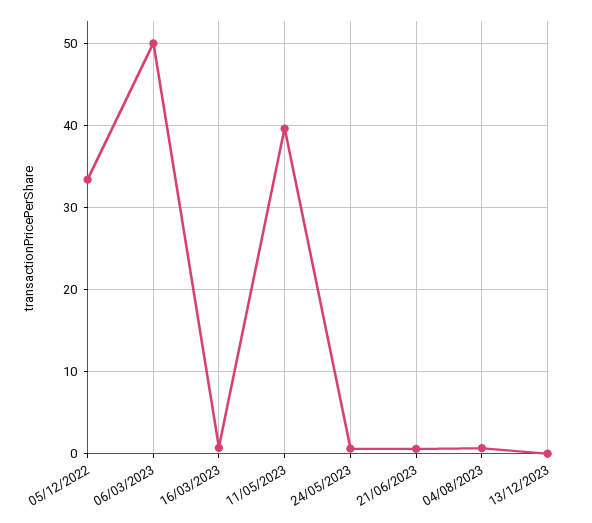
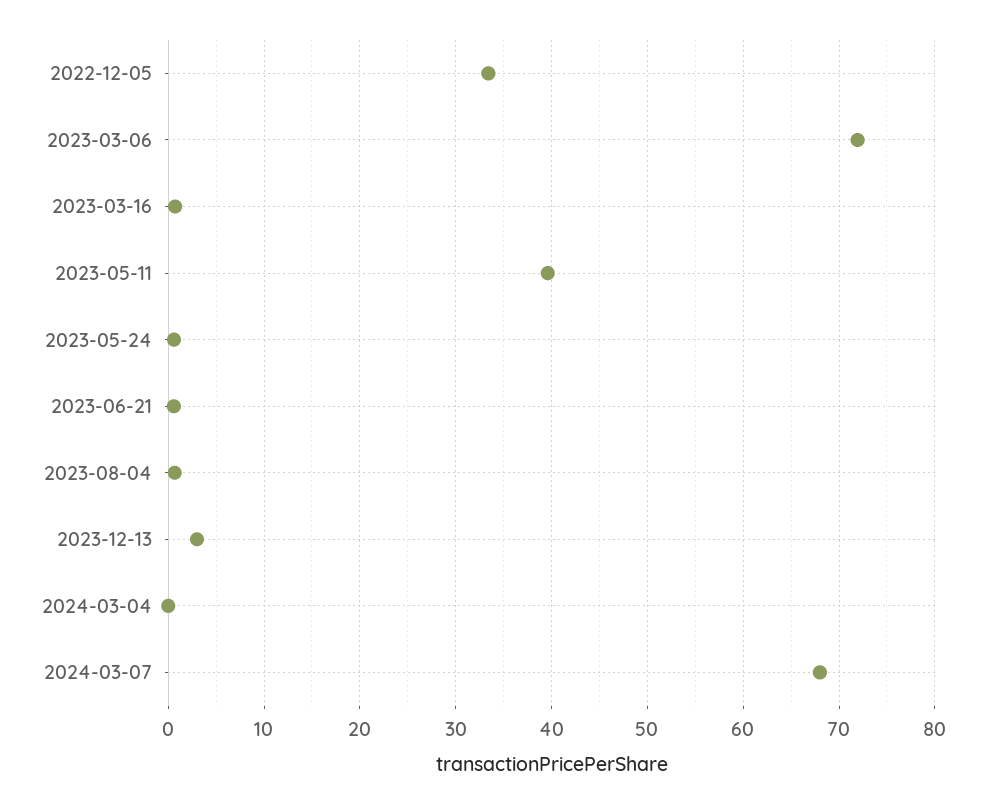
06/03/2023: 50 -> 72
13/12/2023: 0 -> 3
2024-03-04: none -> 0
2024-03-07: none -> 68

